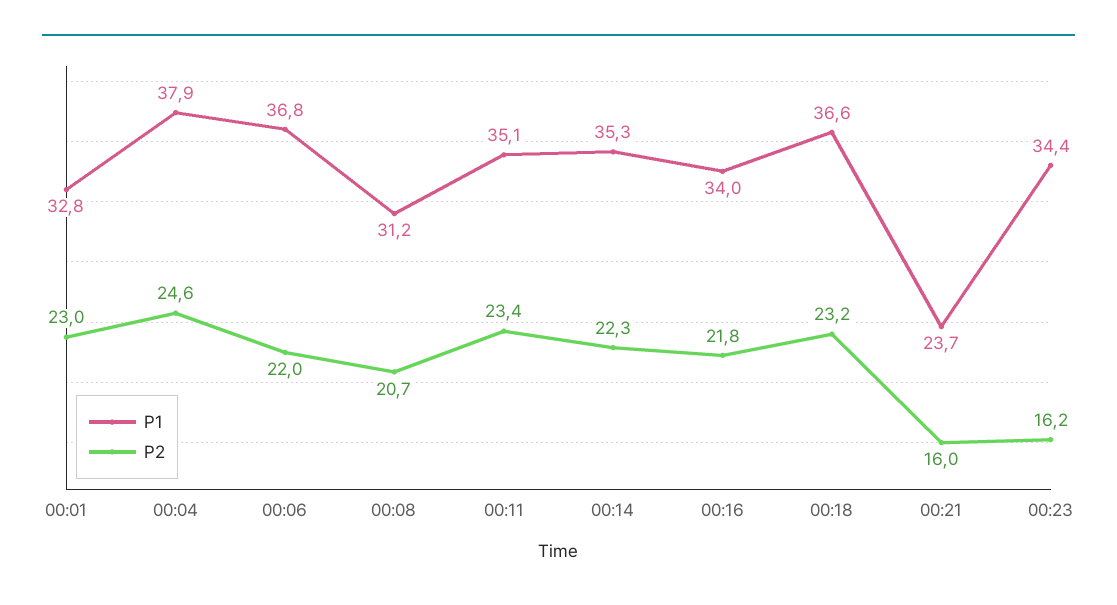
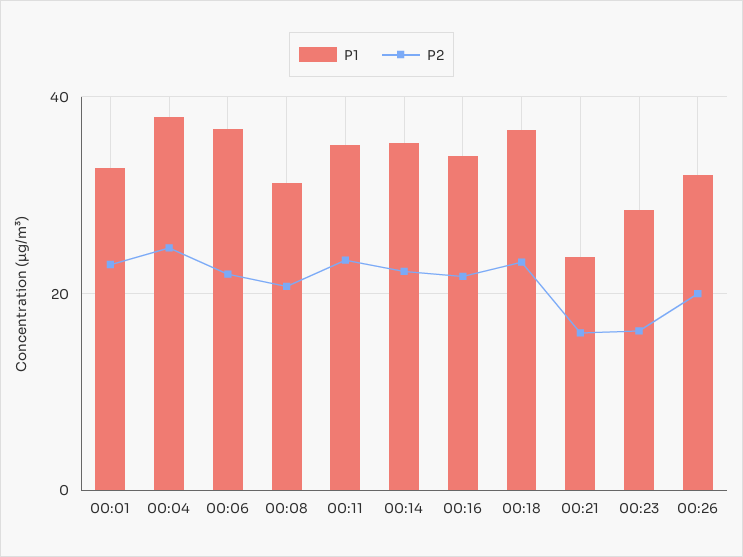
P1, 00:23: 34.4 -> 28
P1, 00:26: none -> 32
P2, 00:26: none -> 20

